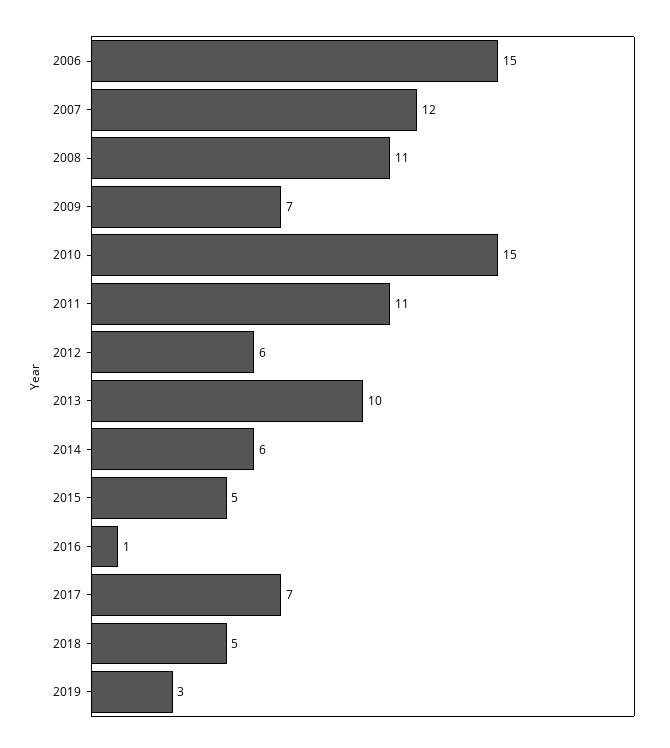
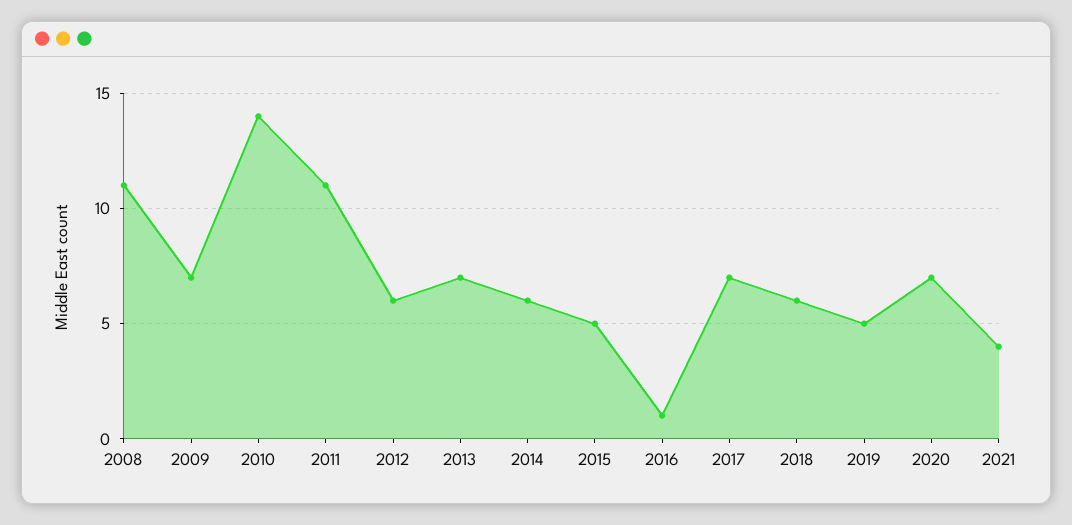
2006: 15 -> none
2007: 12 -> none
2010: 15 -> 14
2013: 10 -> 7
2018: 5 -> 6
2019: 3 -> 5
2020: none -> 7
2021: none -> 4

